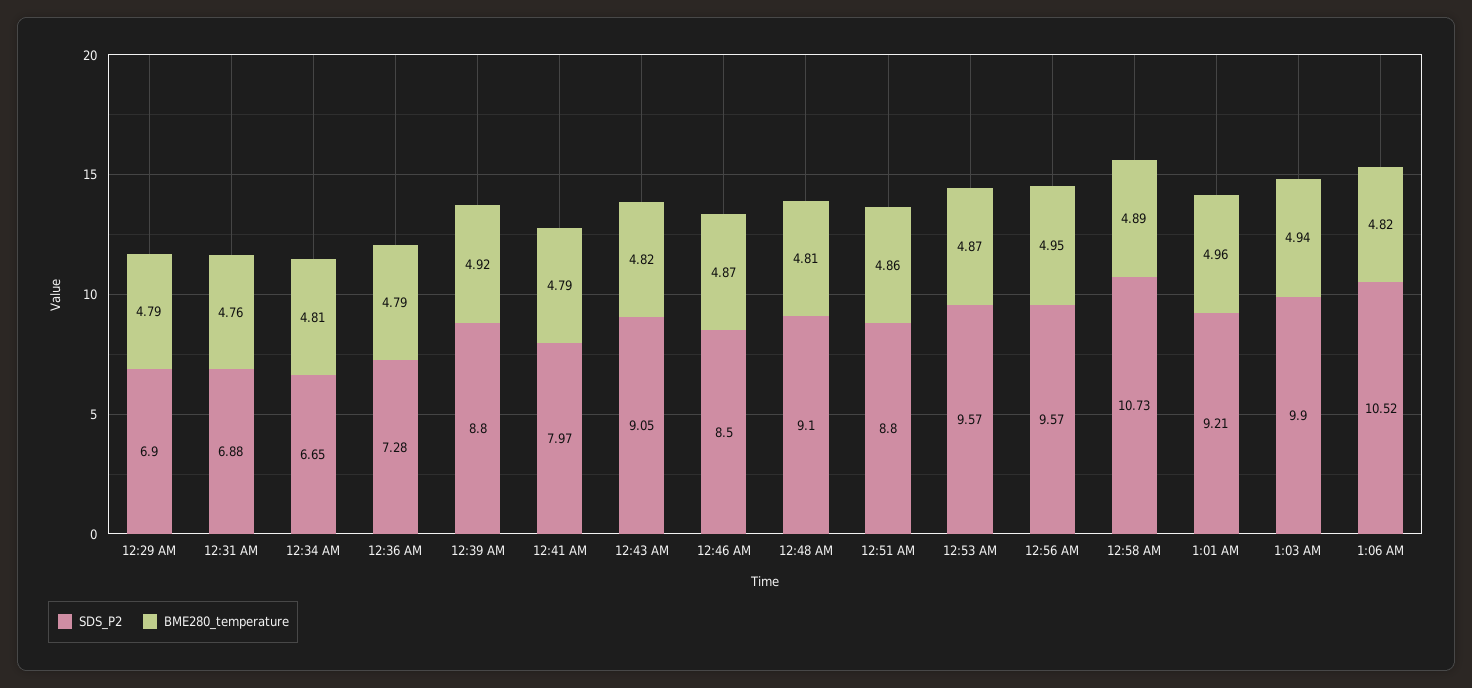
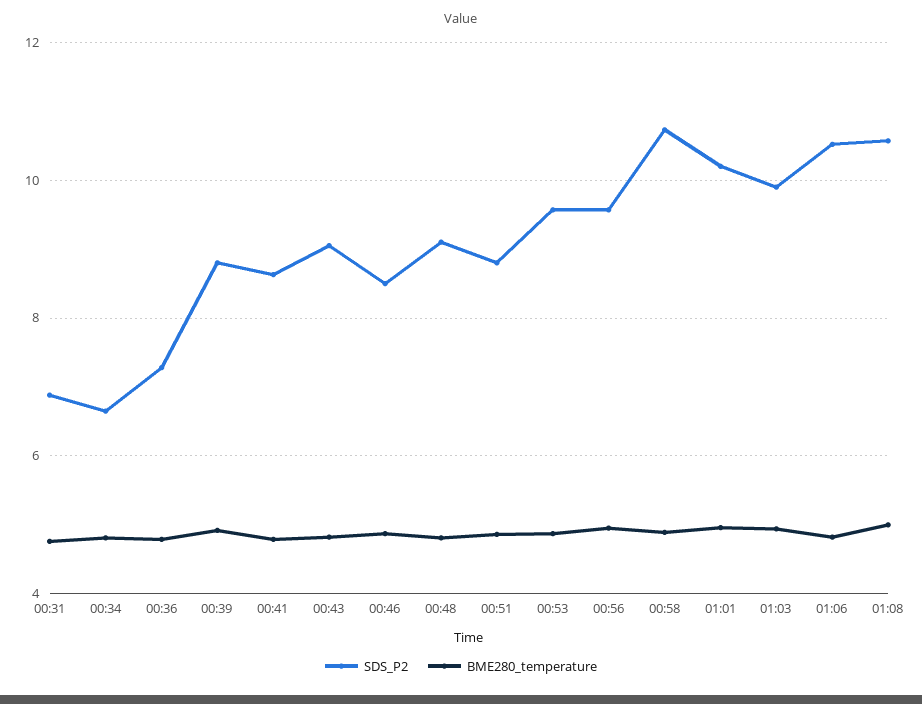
SDS_P2, 12:29 AM: 6.9 -> none
BME280_temperature, 12:29 AM: 4.79 -> none
SDS_P2, 12:41 AM: 7.97 -> 8.6
SDS_P2, 1:01 AM: 9.21 -> 10.2
SDS_P2, 01:08: none -> 10.6
BME280_temperature, 01:08: none -> 5

